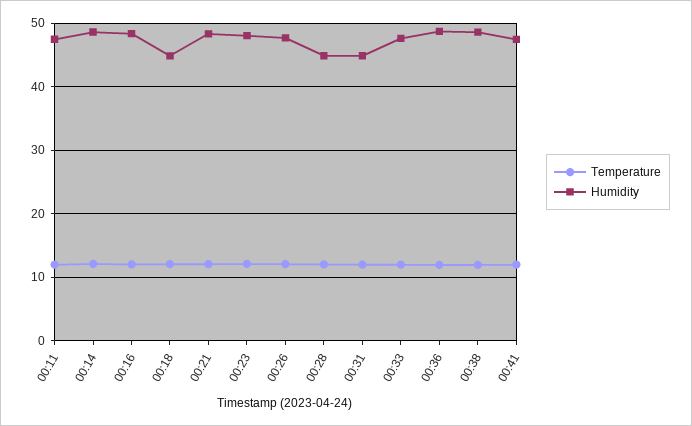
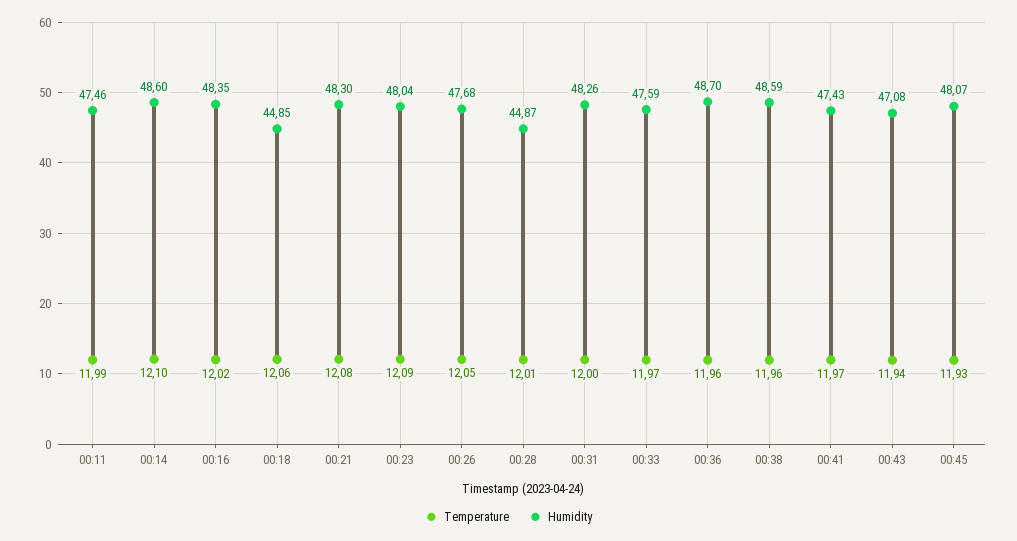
Humidity, 00:31: 45 -> 48.26
Temperature, 00:43: none -> 11.94
Humidity, 00:43: none -> 47.08
Temperature, 00:45: none -> 11.93
Humidity, 00:45: none -> 48.07

